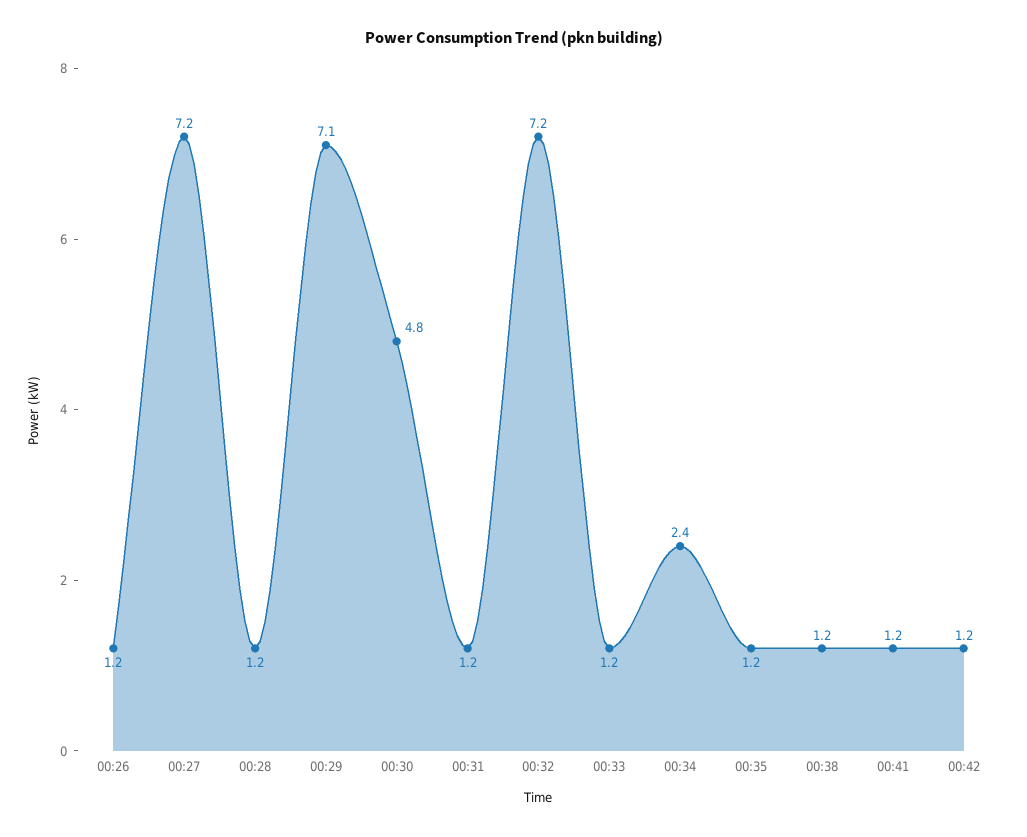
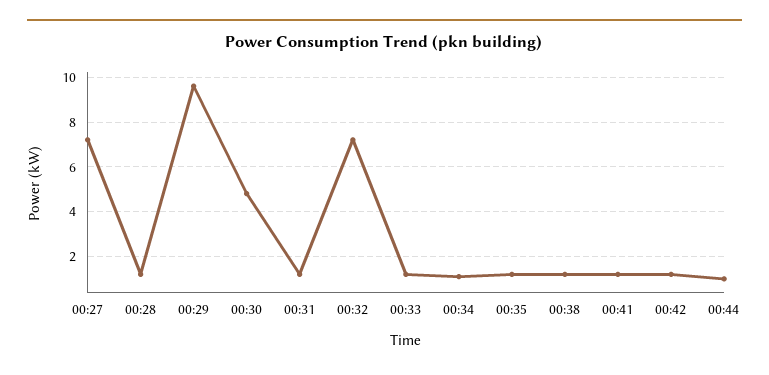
00:26: 1.2 -> none
00:29: 7.1 -> 9.5
00:34: 2.4 -> 1
00:44: none -> 1

